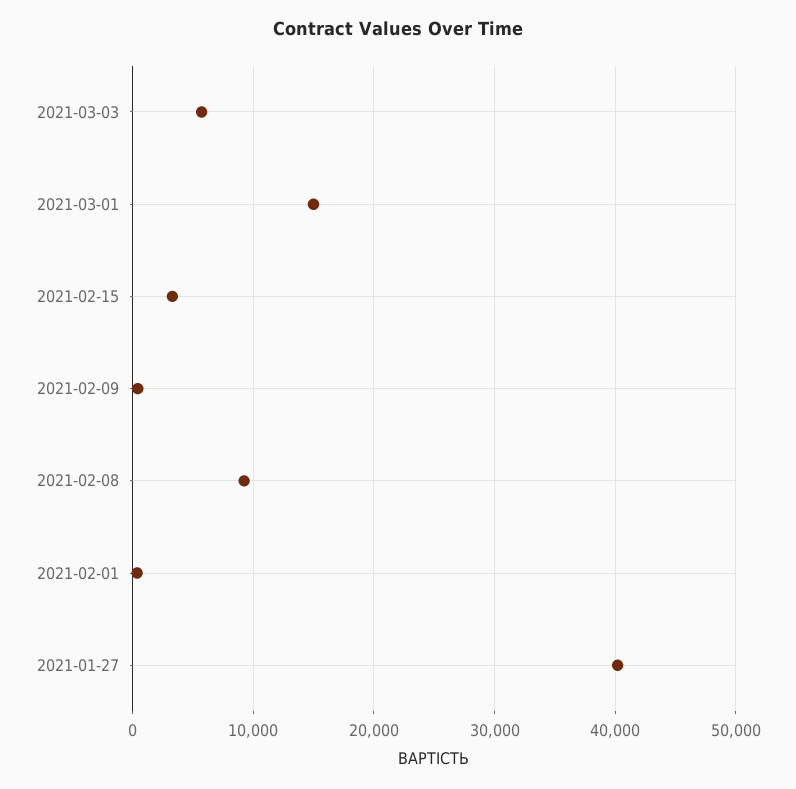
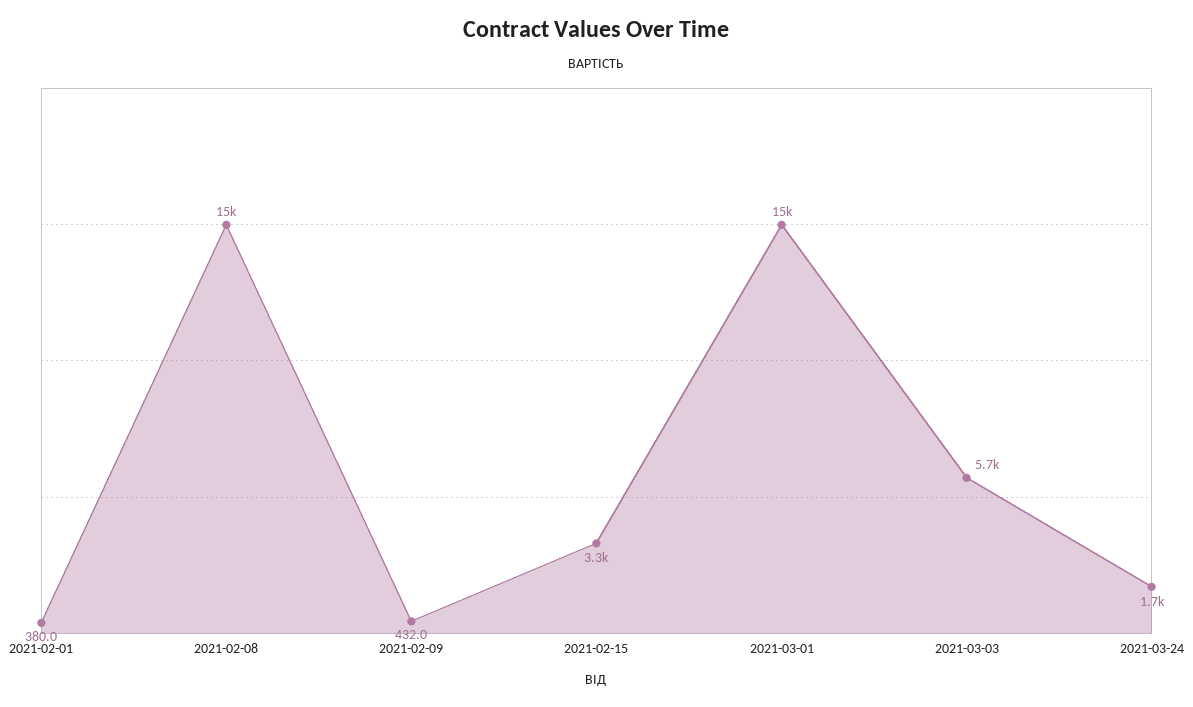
2021-02-08: 9000 -> 15000
2021-01-27: 40000 -> none
2021-03-24: none -> 1700

